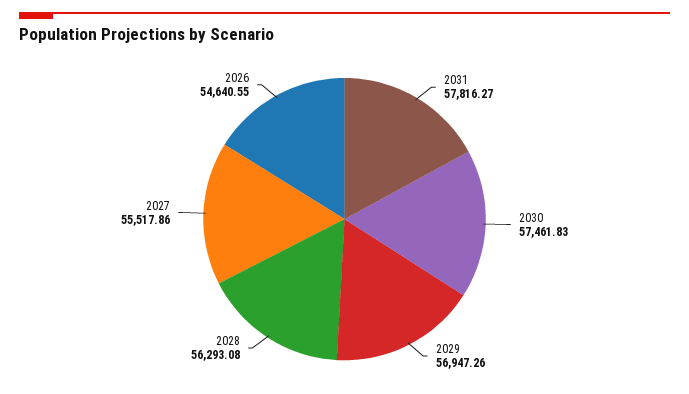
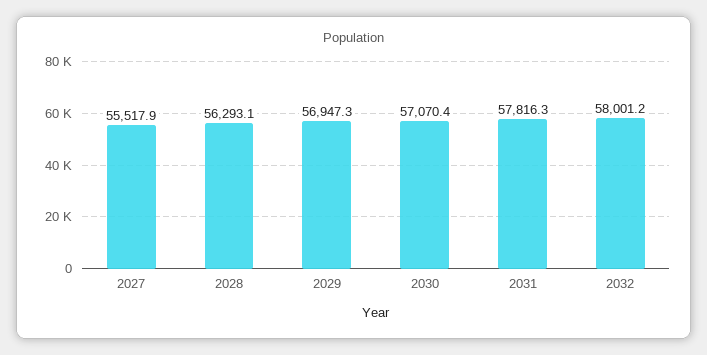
2030: 57461.83 -> 57070.4
2026: 54640.55 -> none
2032: none -> 58001.2

